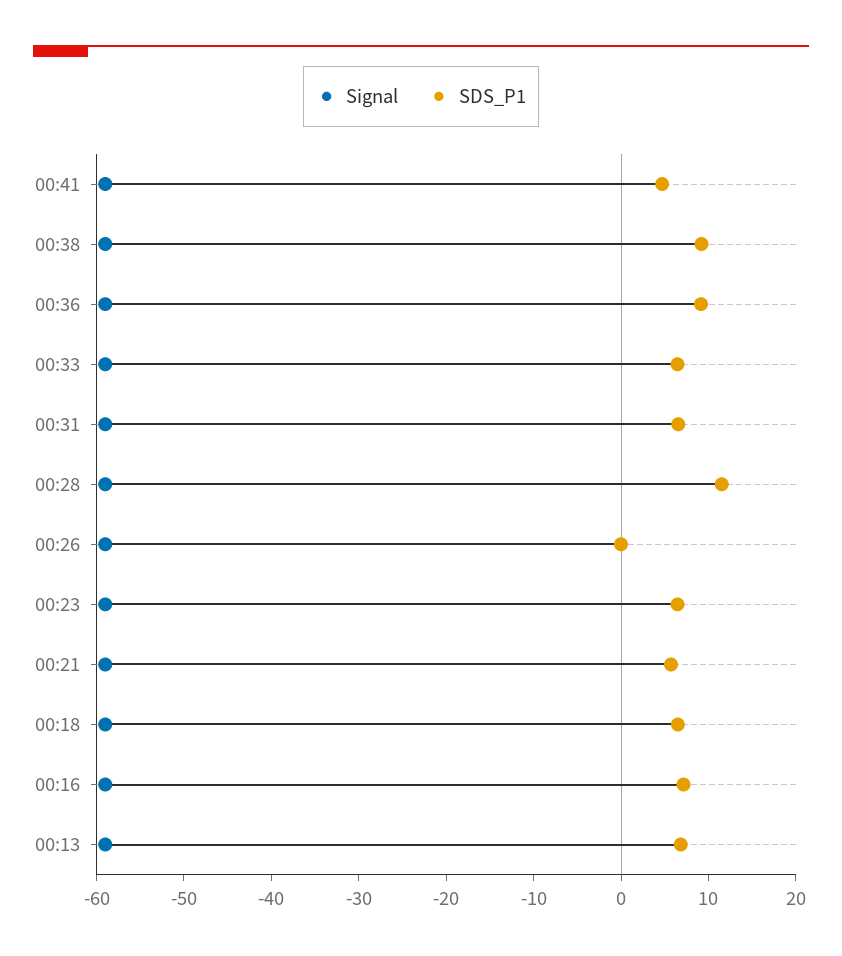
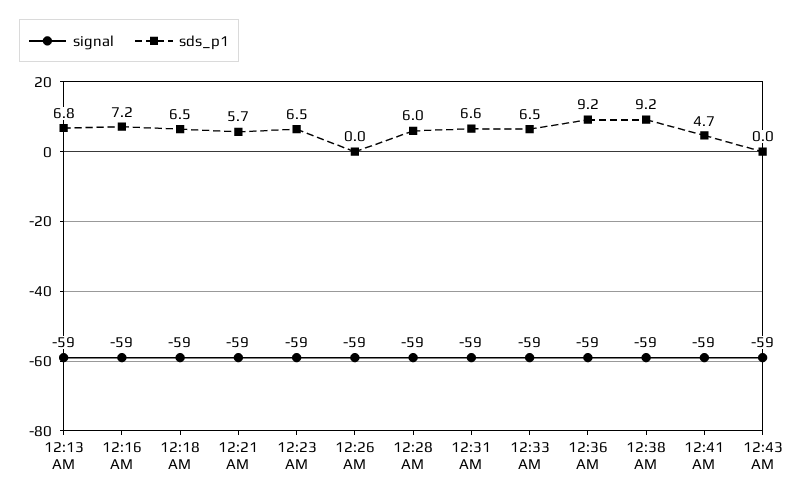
SDS_P1, 00:28: 12 -> 6
Signal, 12:43 AM: none -> -59
SDS_P1, 12:43 AM: none -> 0

